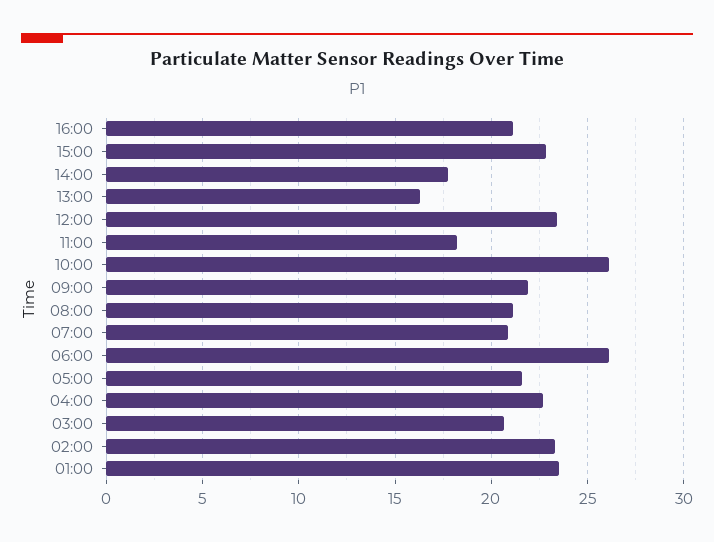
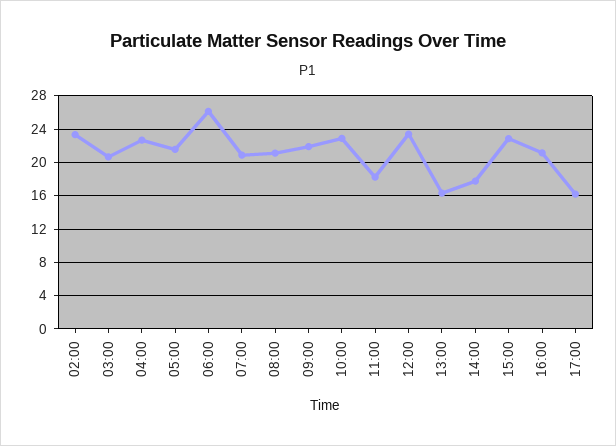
10:00: 26 -> 23
01:00: 23.5 -> none
17:00: none -> 16

